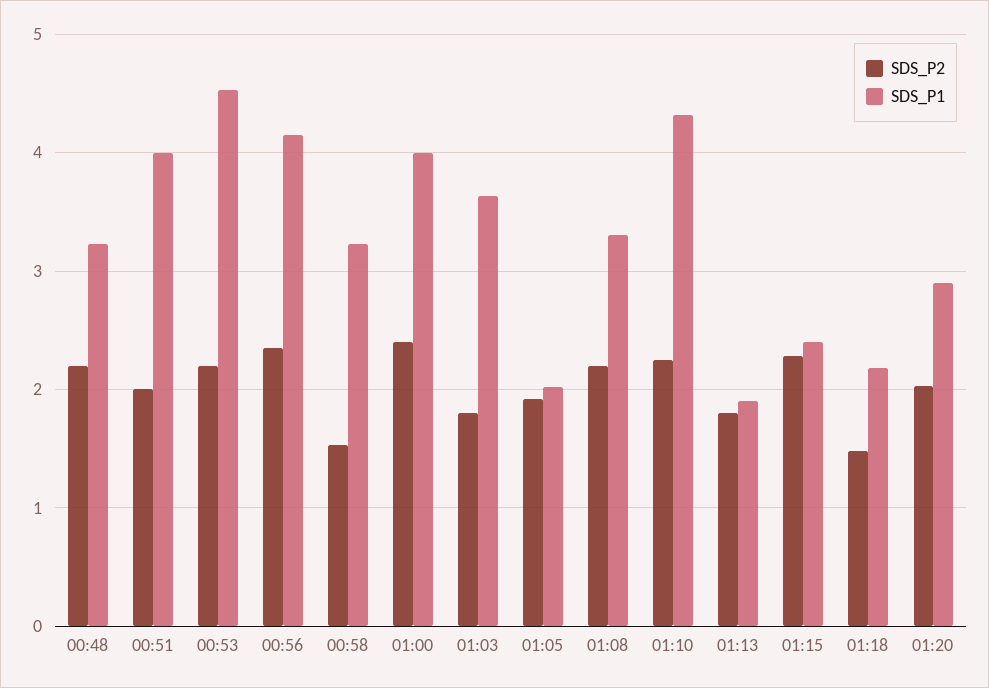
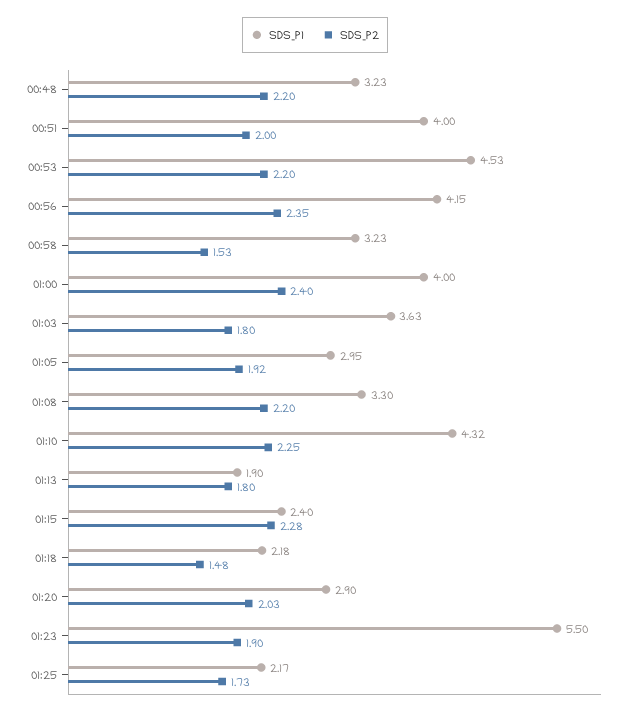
SDS_P1, 01:05: 2 -> 2.95
SDS_P1, 01:23: none -> 5.5
SDS_P2, 01:23: none -> 1.9
SDS_P1, 01:25: none -> 2.17
SDS_P2, 01:25: none -> 1.73

